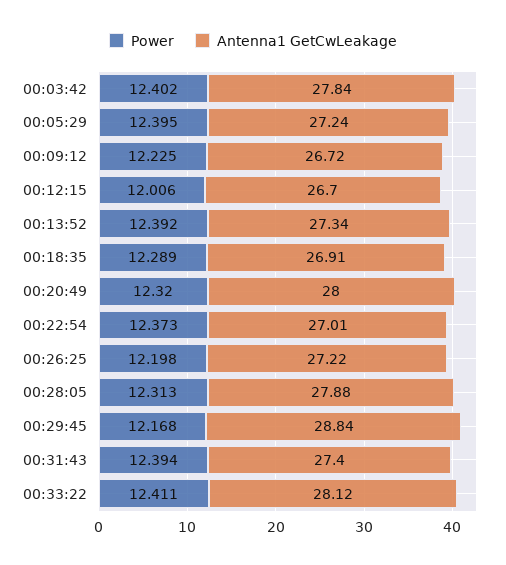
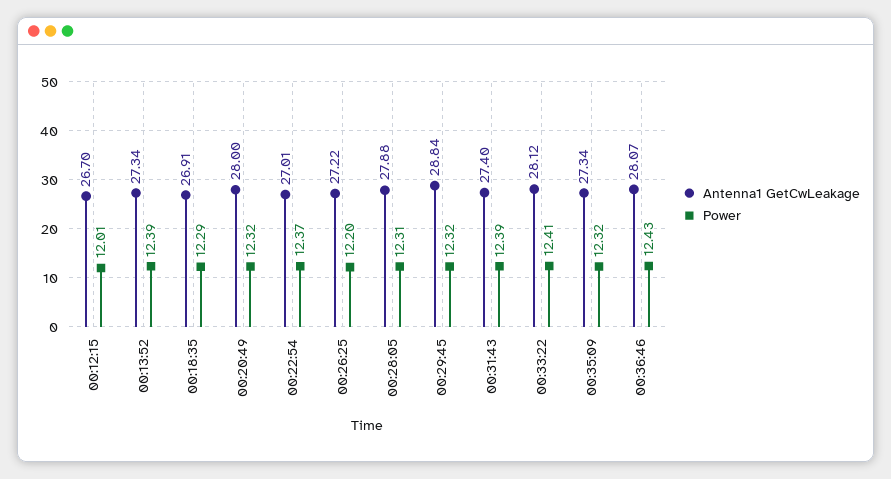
Power, 00:03:42: 12.402 -> none
Antenna1 GetCwLeakage, 00:03:42: 27.84 -> none
Power, 00:05:29: 12.395 -> none
Antenna1 GetCwLeakage, 00:05:29: 27.24 -> none
Power, 00:09:12: 12.225 -> none
Antenna1 GetCwLeakage, 00:09:12: 26.72 -> none
Power, 00:29:45: 12.168 -> 12.32
Antenna1 GetCwLeakage, 00:35:09: none -> 27.34
Power, 00:35:09: none -> 12.32
Antenna1 GetCwLeakage, 00:36:46: none -> 28.07
Power, 00:36:46: none -> 12.43

